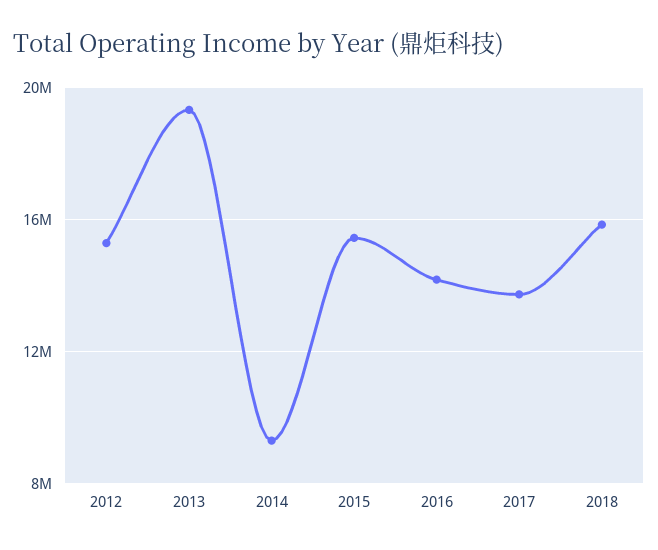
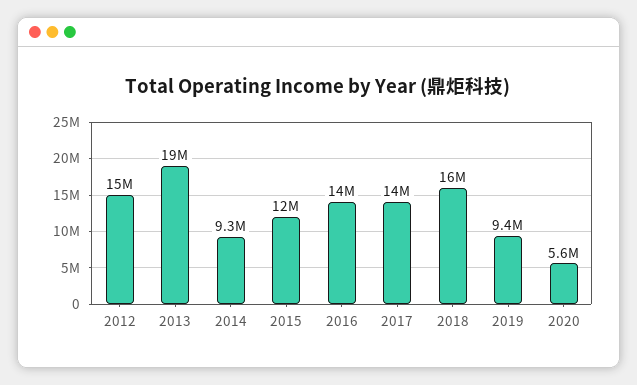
2015: 15500000 -> 12000000
2019: none -> 9400000
2020: none -> 5600000

